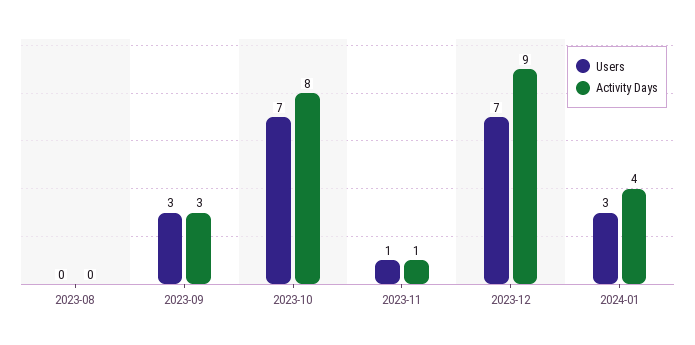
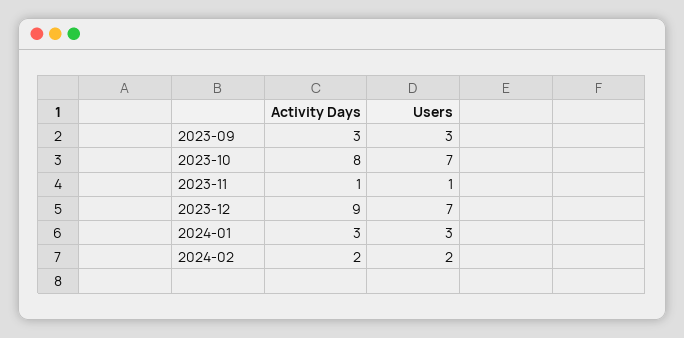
Users, 2023-08: 0 -> none
Activity Days, 2023-08: 0 -> none
Activity Days, 2024-01: 4 -> 3
Activity Days, 2024-02: none -> 2
Users, 2024-02: none -> 2

